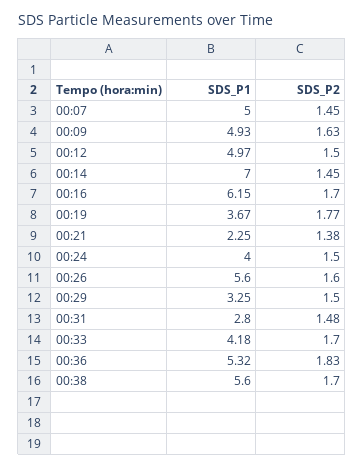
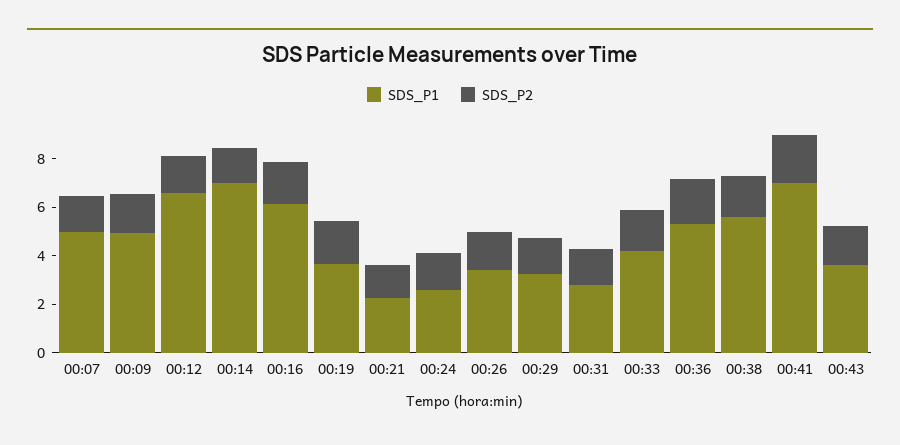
SDS_P1, 00:12: 4.97 -> 6.5
SDS_P1, 00:24: 4 -> 2.5
SDS_P1, 00:26: 5.6 -> 3.5
SDS_P1, 00:41: none -> 7
SDS_P2, 00:41: none -> 2
SDS_P1, 00:43: none -> 3.5
SDS_P2, 00:43: none -> 1.5

